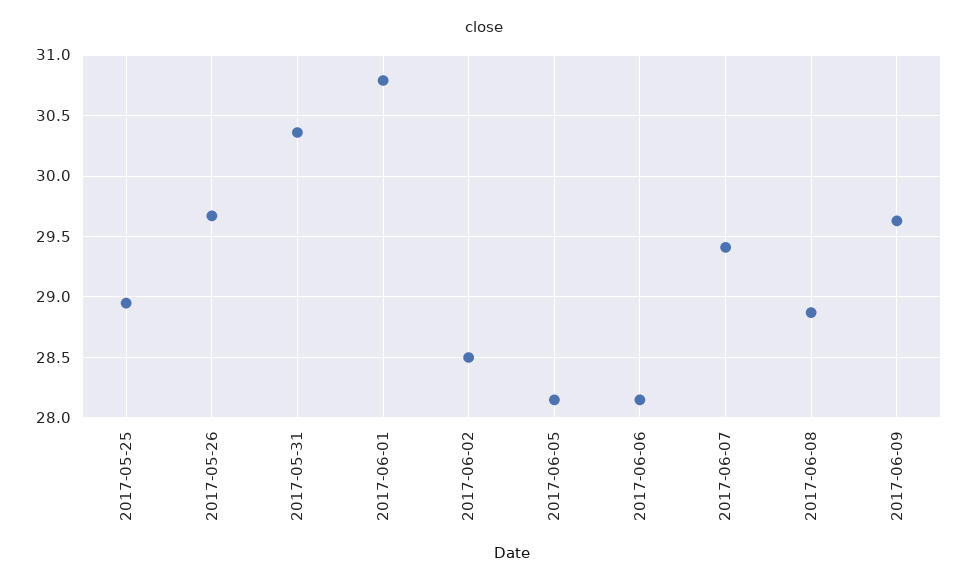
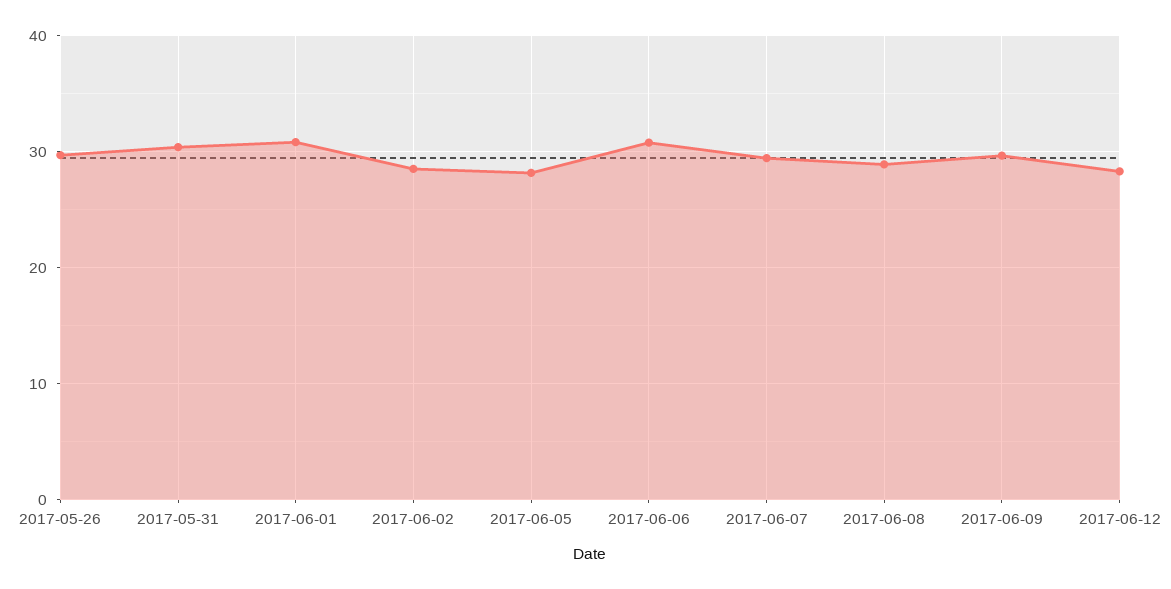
2017-05-25: 28.95 -> none
2017-06-06: 28.15 -> 31
2017-06-12: none -> 28

